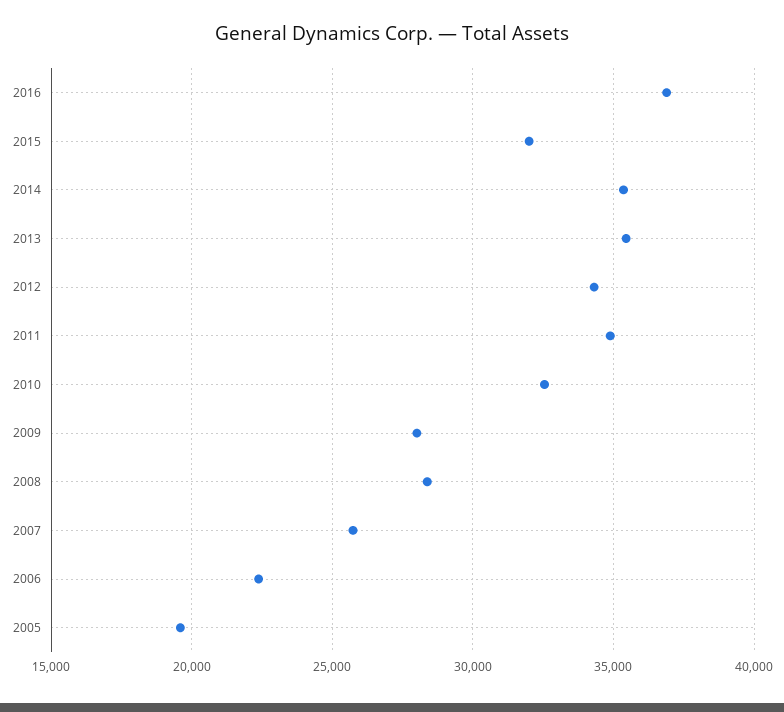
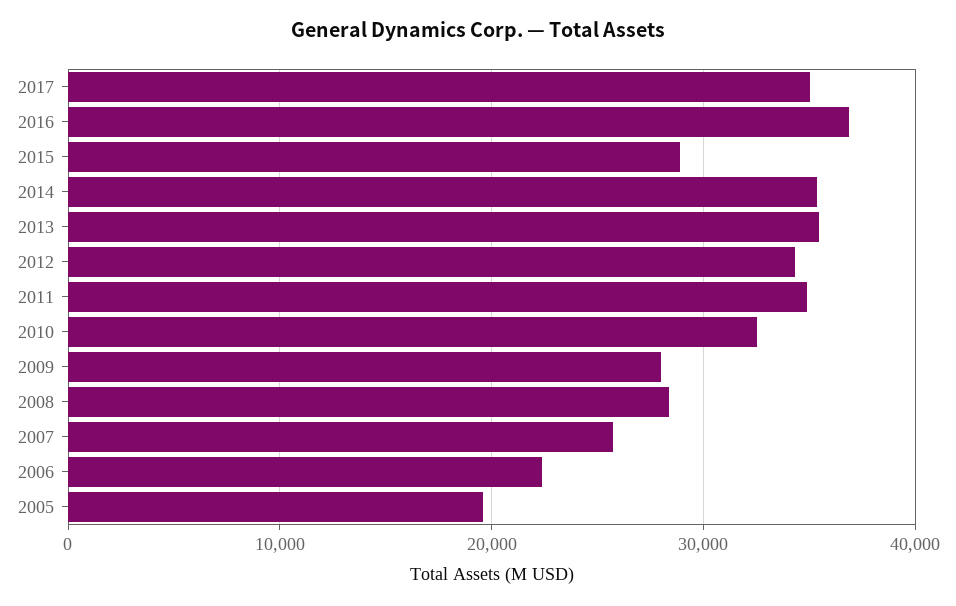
2015: 32000 -> 29000
2017: none -> 35000

